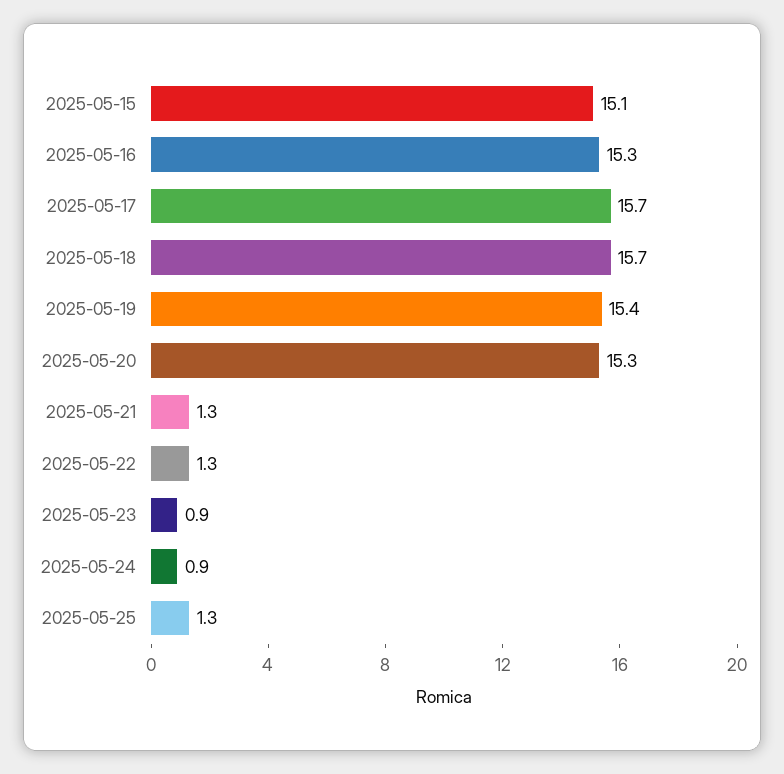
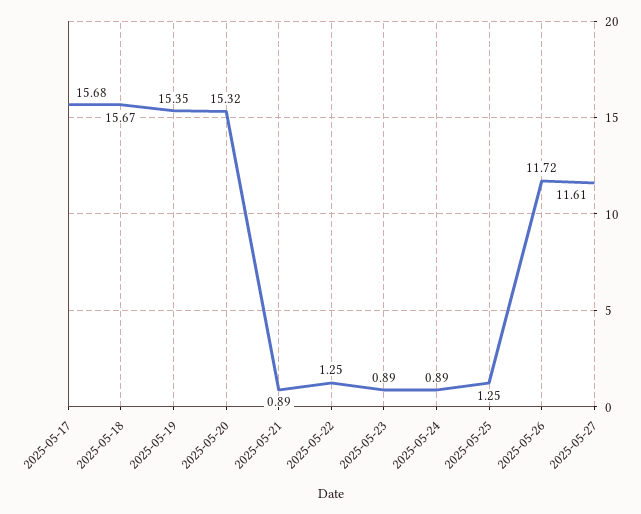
2025-05-15: 15.1 -> none
2025-05-16: 15.3 -> none
2025-05-21: 1.3 -> 0.89
2025-05-26: none -> 11.72
2025-05-27: none -> 11.61

